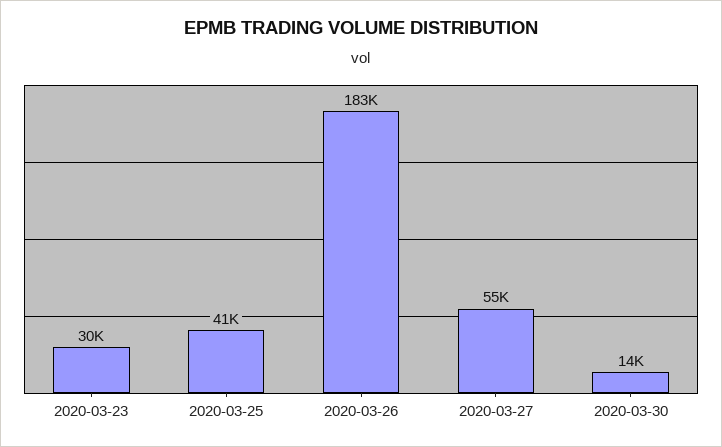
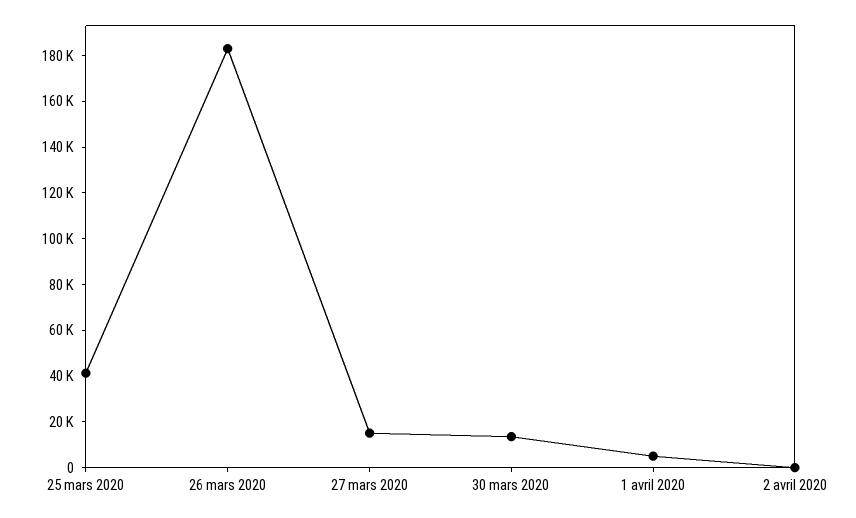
2020-03-23: 30000 -> none
2020-03-27: 55000 -> 15000
1 avril 2020: none -> 5000
2 avril 2020: none -> 0

